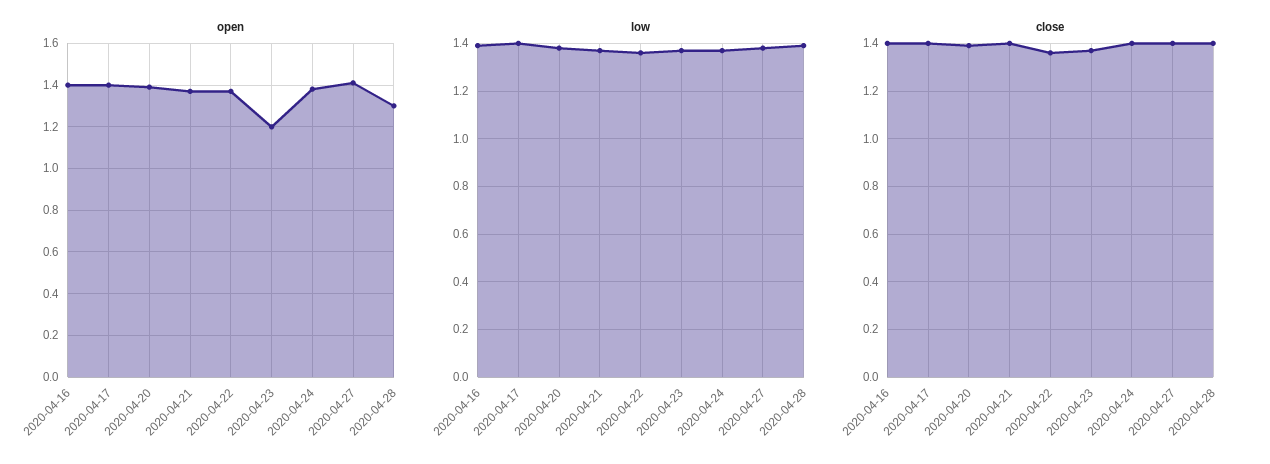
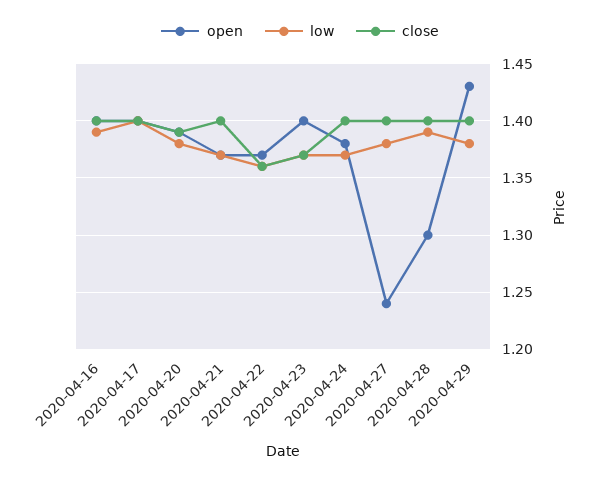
open, 2020-04-23: 1.2 -> 1.4
open, 2020-04-27: 1.4 -> 1.24
open, 2020-04-29: none -> 1.43
low, 2020-04-29: none -> 1.38
close, 2020-04-29: none -> 1.4

